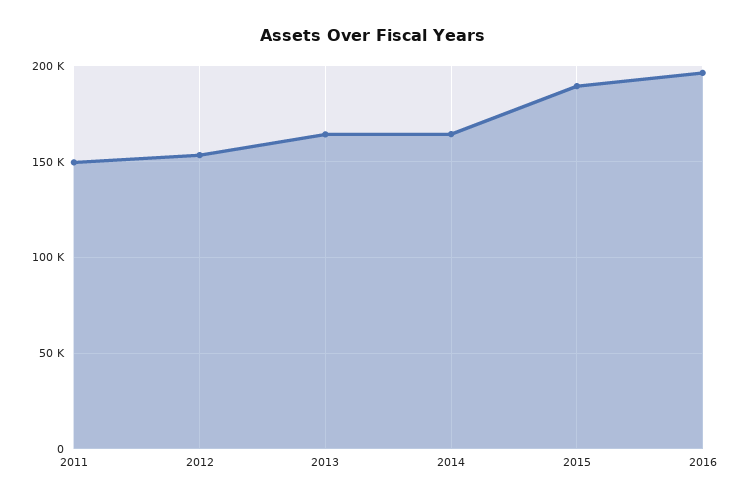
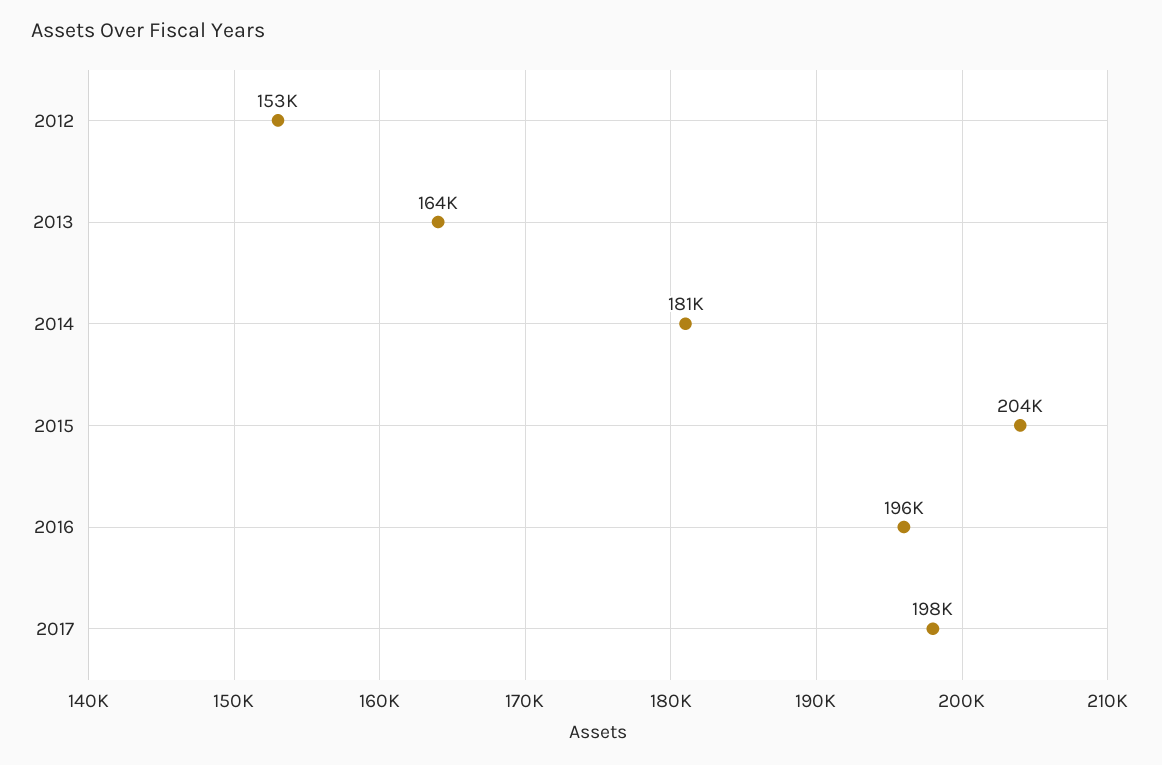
2011: 150000 -> none
2014: 165000 -> 181000
2015: 190000 -> 204000
2017: none -> 198000

